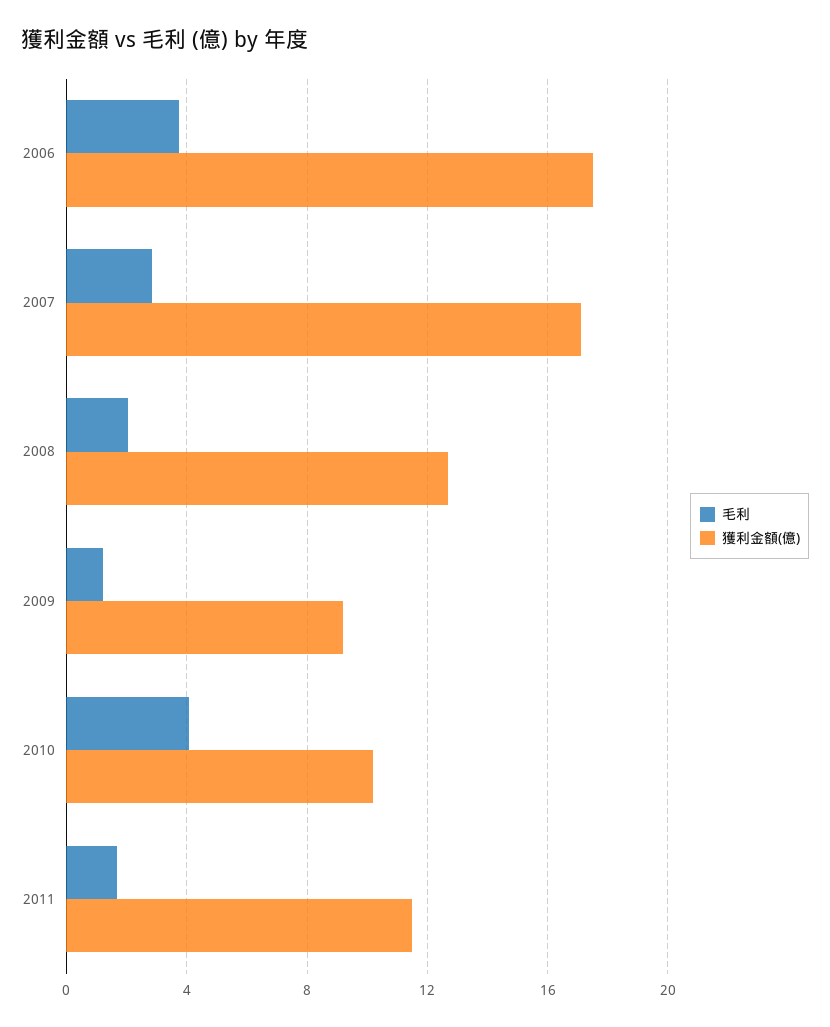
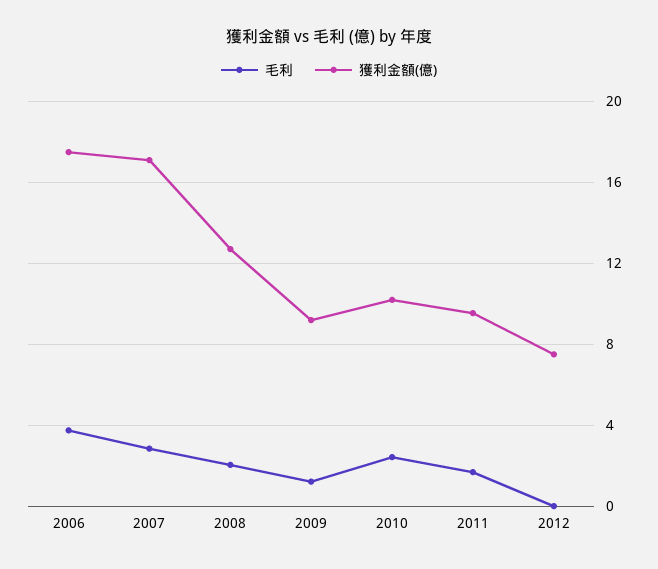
毛利, 2010: 4 -> 2.5
獲利金額(億), 2011: 11.5 -> 9.5
毛利, 2012: none -> 0
獲利金額(億), 2012: none -> 7.5

